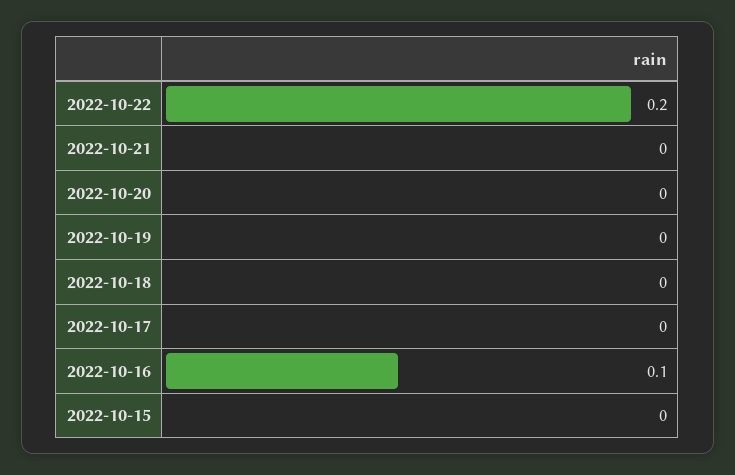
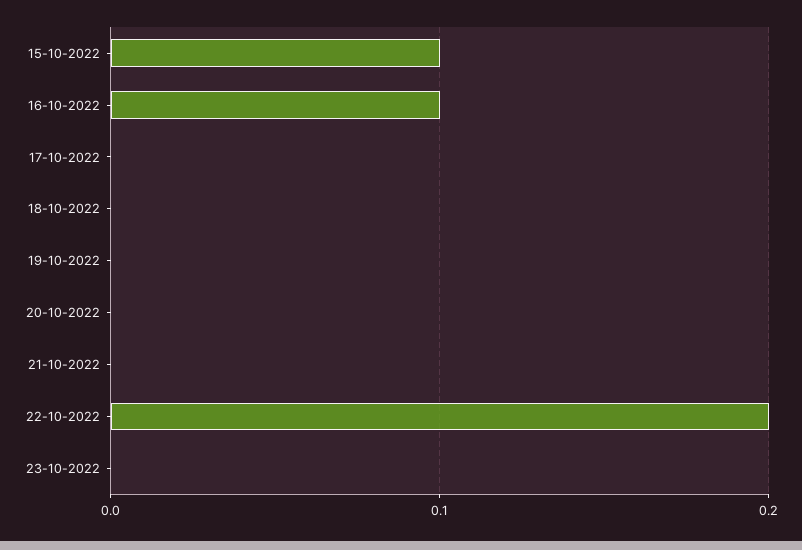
2022-10-15: 0 -> 0.1
23-10-2022: none -> 0

